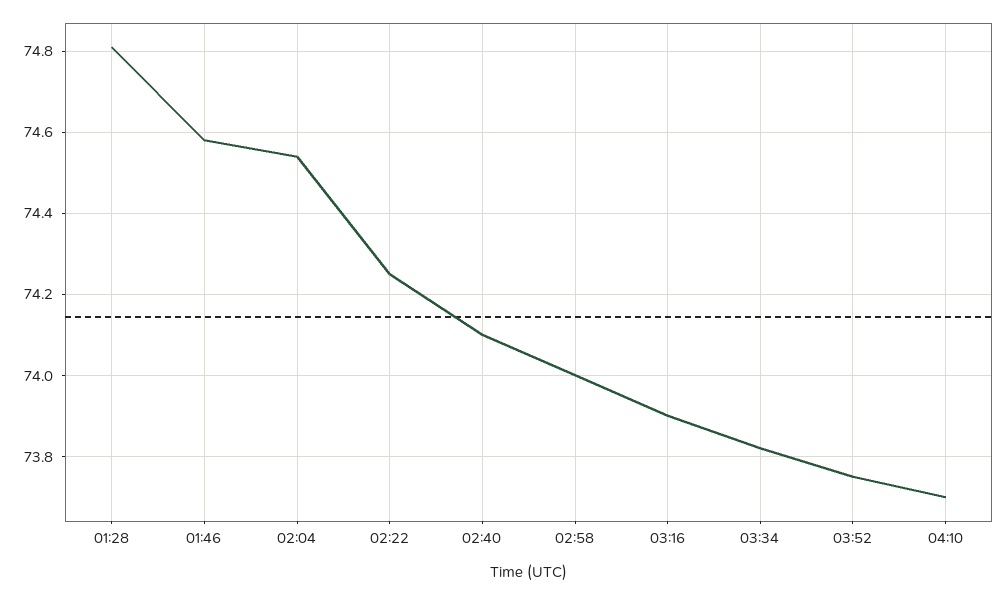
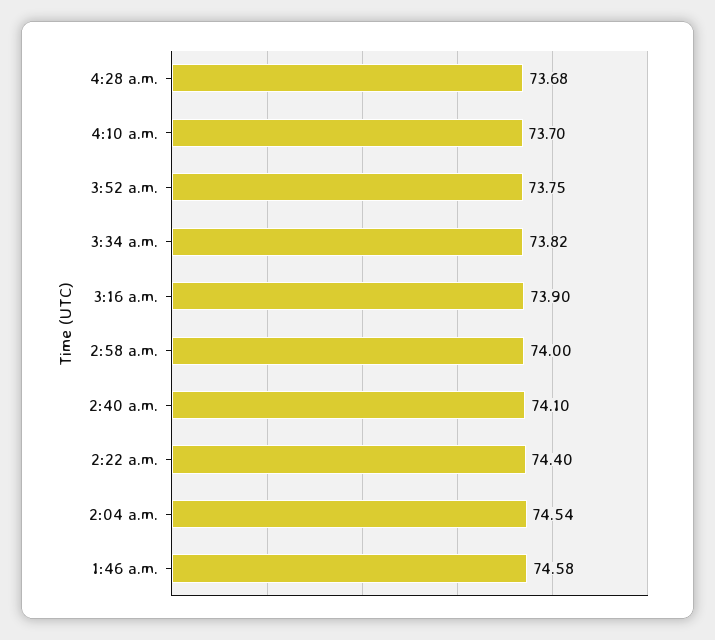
01:28: 74.8 -> none
02:22: 74.25 -> 74.4
4:28 a.m.: none -> 73.68

